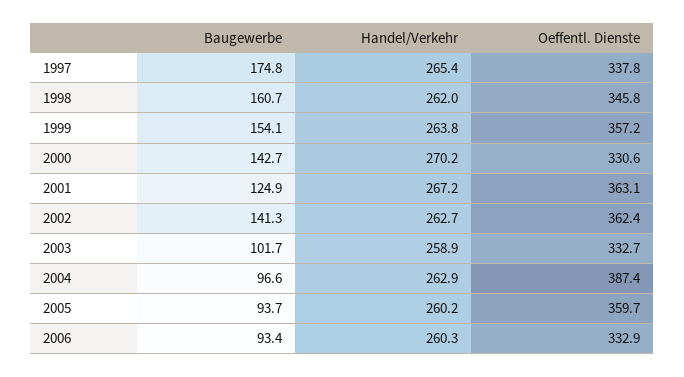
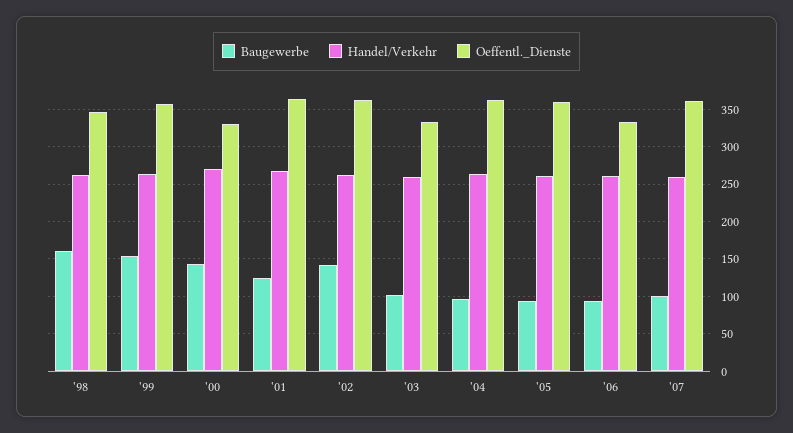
Baugewerbe, 1997: 174.8 -> none
Handel/Verkehr, 1997: 265.4 -> none
Oeffentl. Dienste, 1997: 337.8 -> none
Oeffentl. Dienste, 2004: 387.4 -> 360
Baugewerbe, '07: none -> 100
Handel/Verkehr, '07: none -> 260
Oeffentl. Dienste, '07: none -> 360

